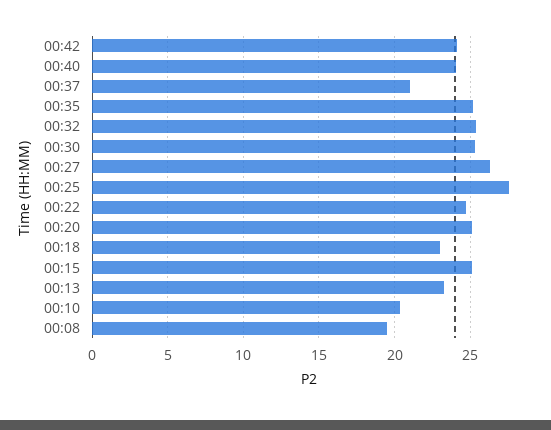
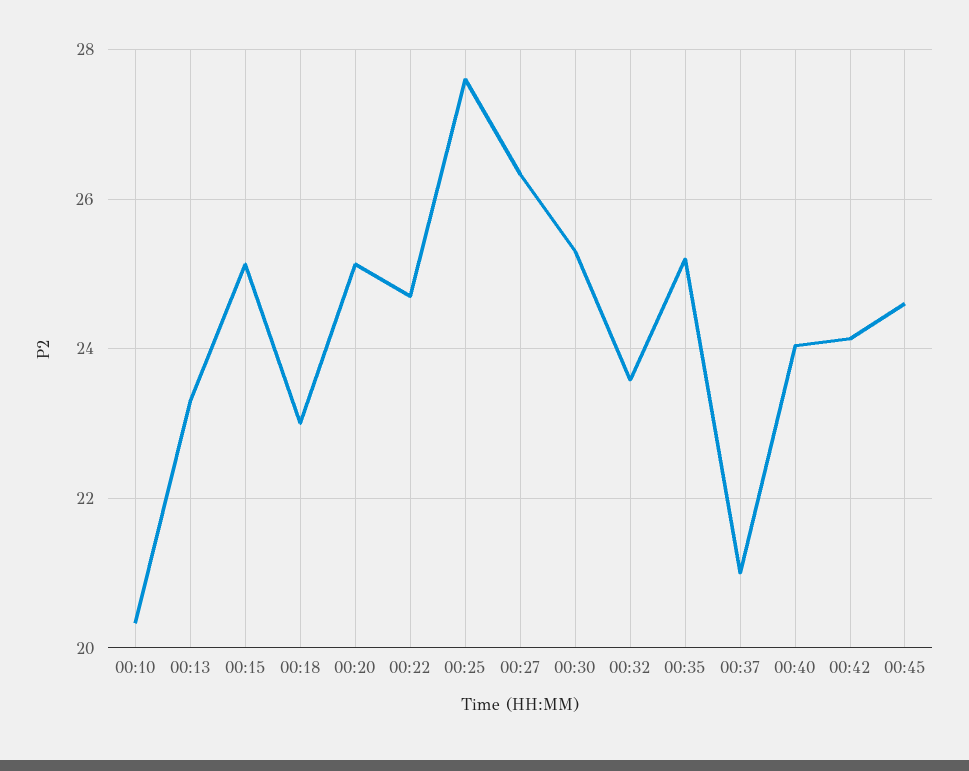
00:32: 25.5 -> 23.6
00:08: 19.5 -> none
00:45: none -> 24.6

